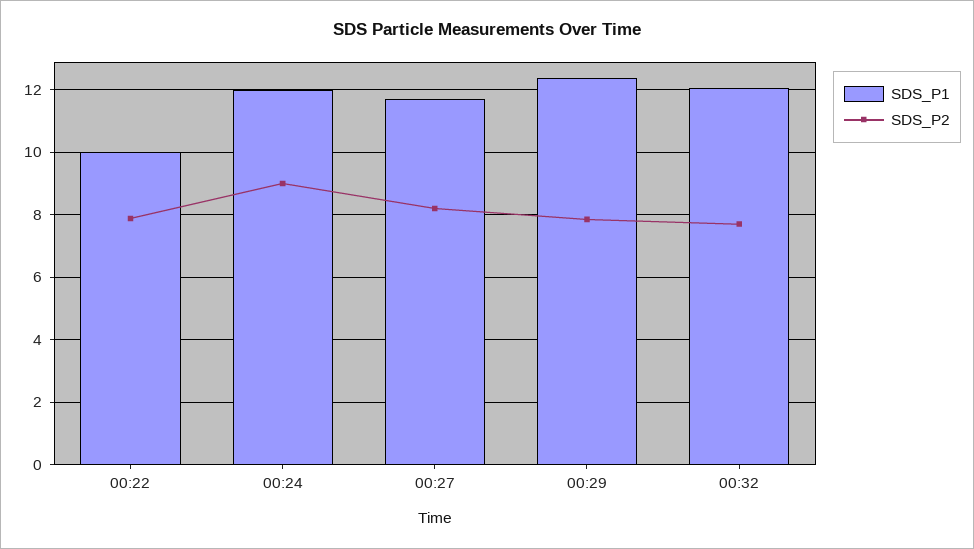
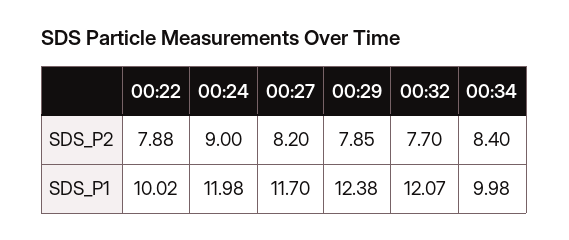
SDS_P2, 00:34: none -> 8.4
SDS_P1, 00:34: none -> 9.98

